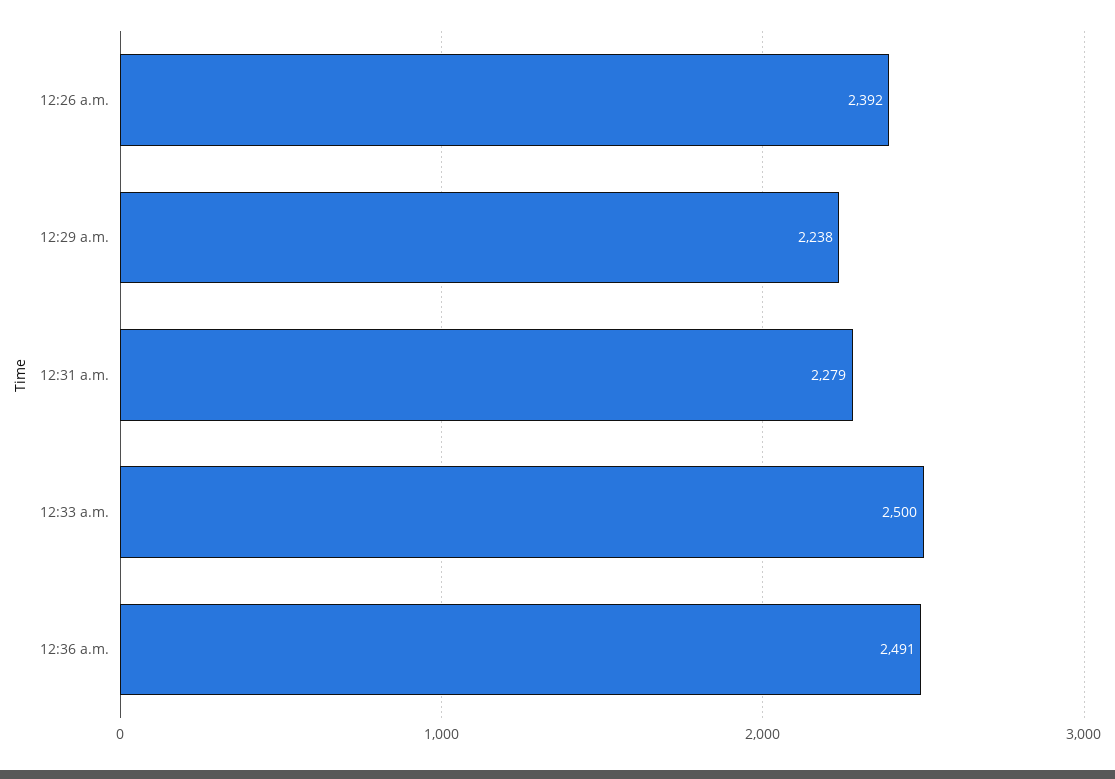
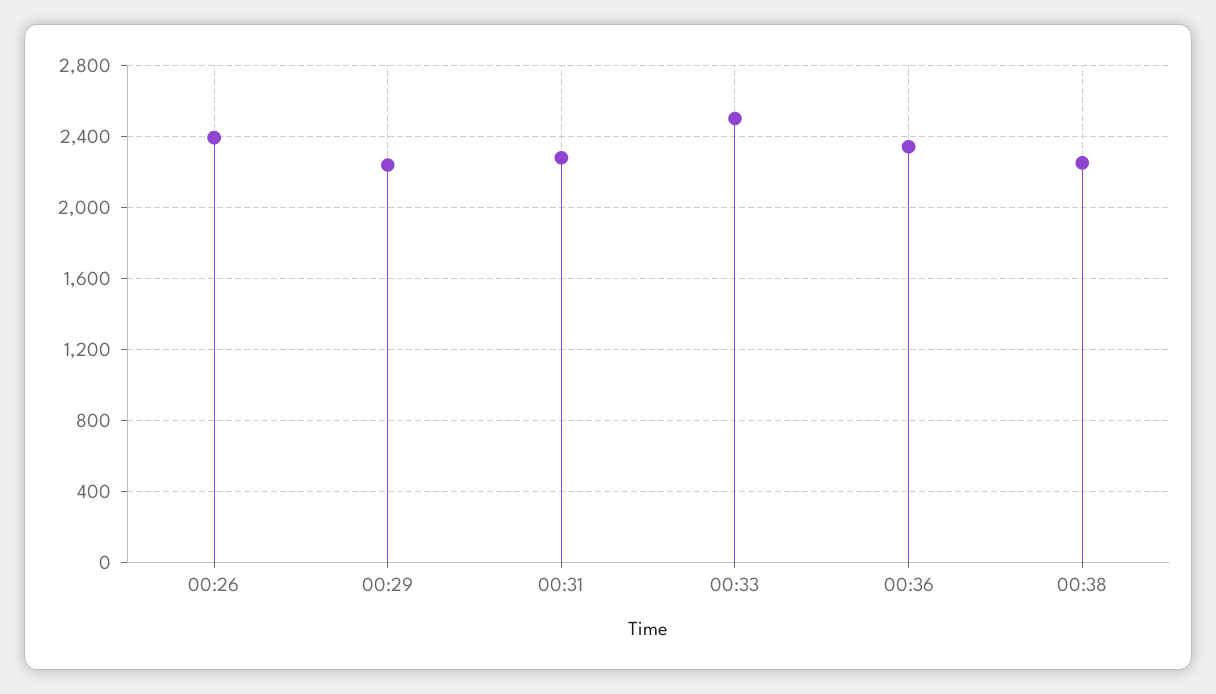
12:36 a.m.: 2491 -> 2350
00:38: none -> 2250

